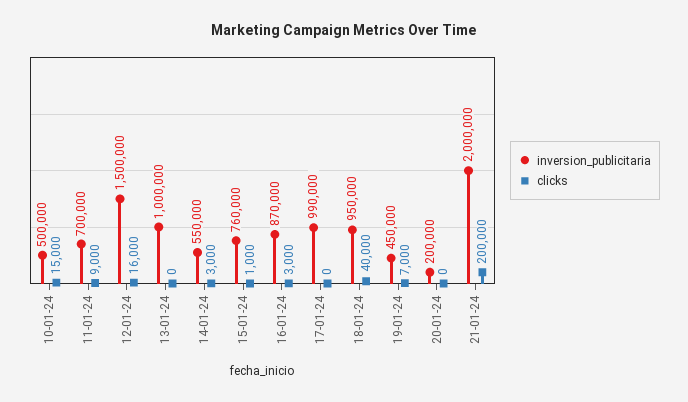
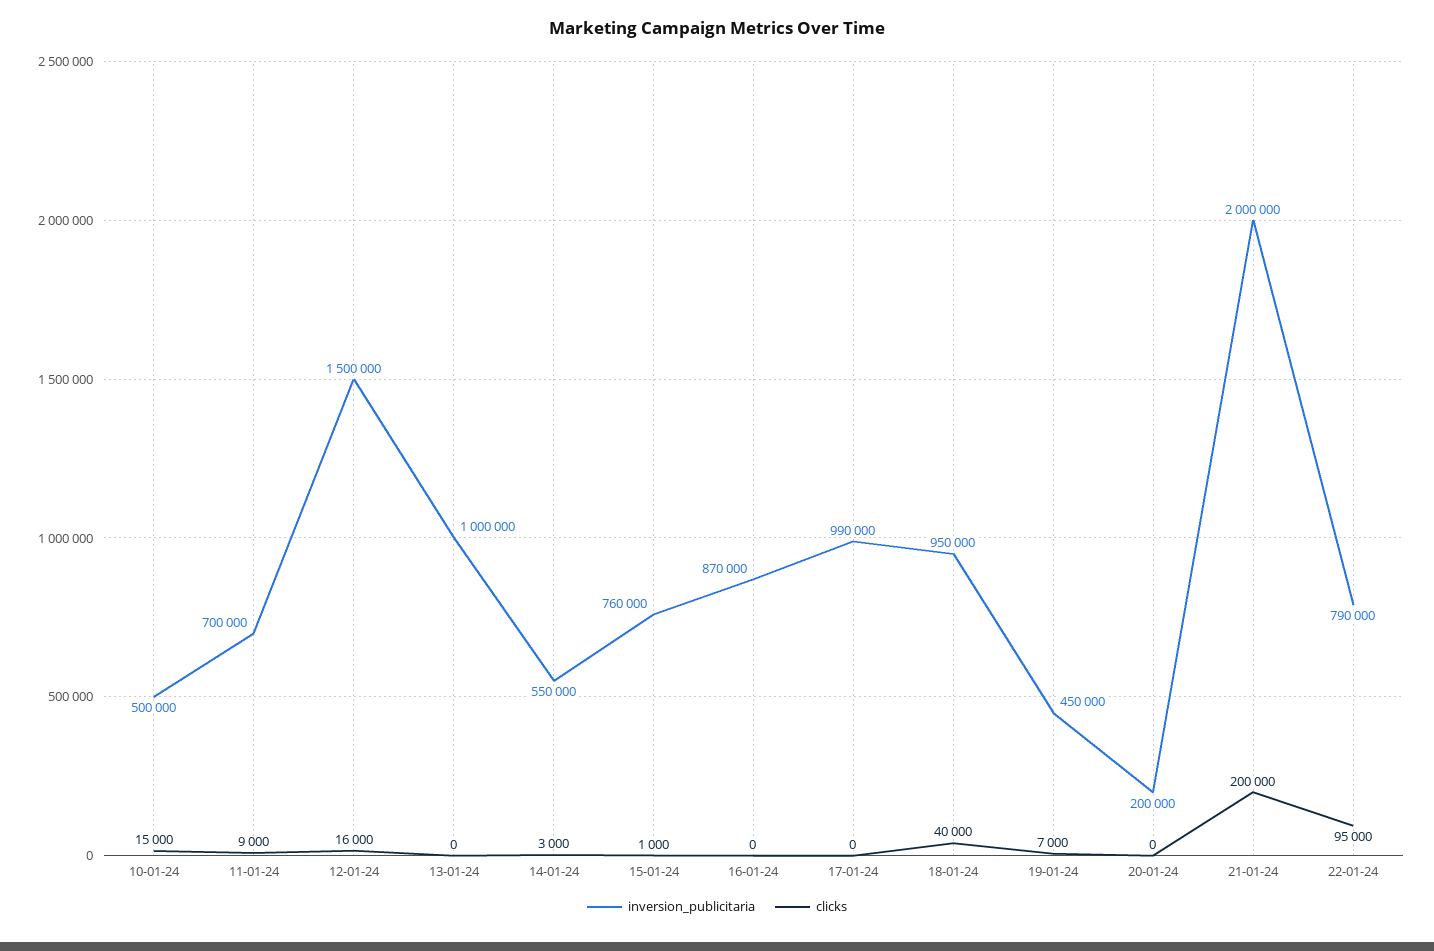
clicks, 16-01-24: 3000 -> 0
inversion_publicitaria, 22-01-24: none -> 790000
clicks, 22-01-24: none -> 95000

